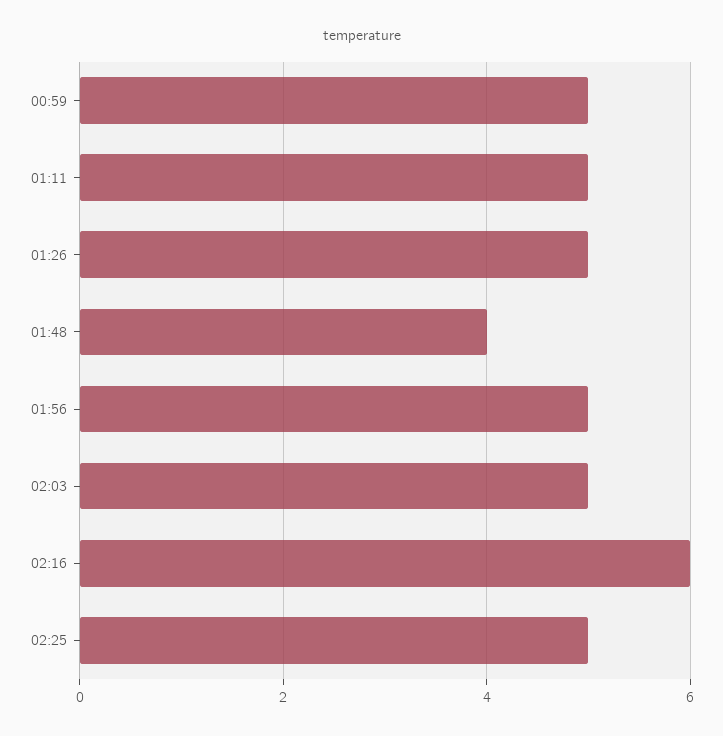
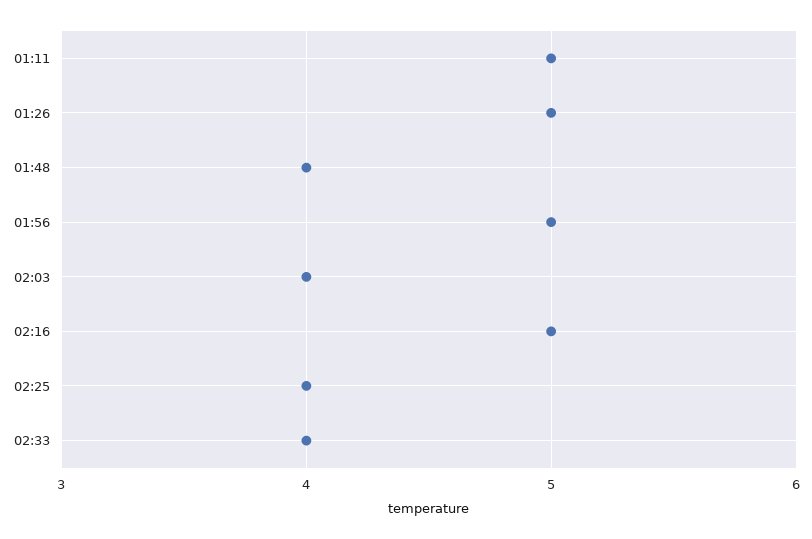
00:59: 5 -> none
02:03: 5 -> 4
02:16: 6 -> 5
02:25: 5 -> 4
02:33: none -> 4

